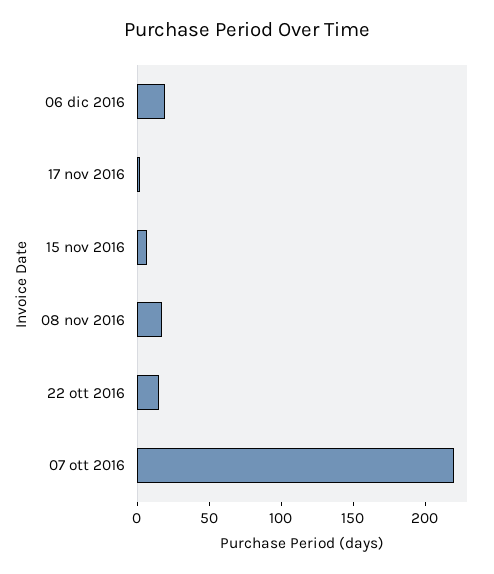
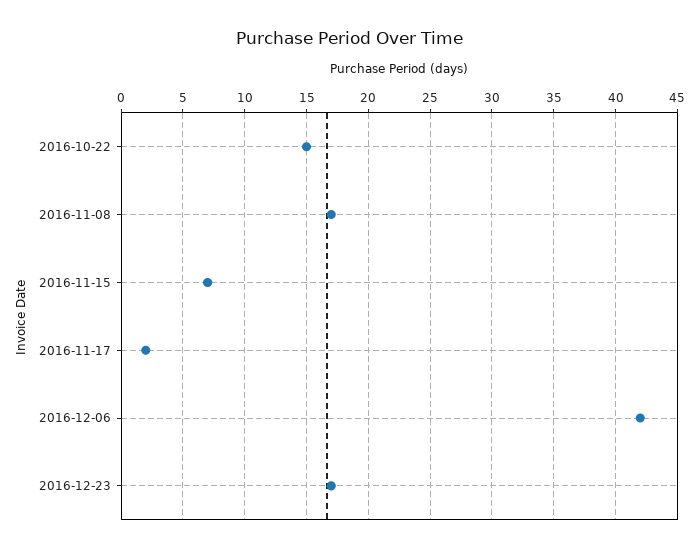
06 dic 2016: 20 -> 42
07 ott 2016: 220 -> none
2016-12-23: none -> 17

